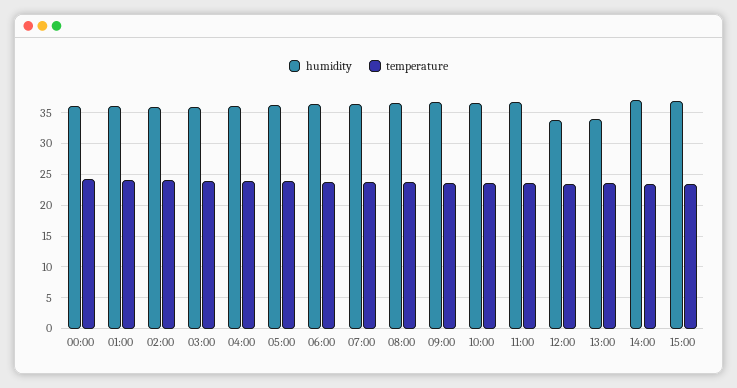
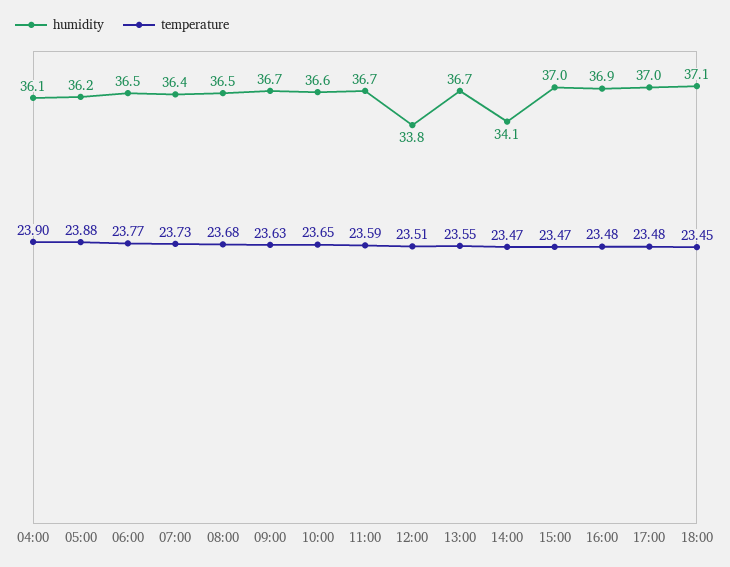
humidity, 00:00: 36 -> none
temperature, 00:00: 24 -> none
humidity, 01:00: 36 -> none
temperature, 01:00: 24 -> none
humidity, 02:00: 36 -> none
temperature, 02:00: 24 -> none
humidity, 03:00: 36 -> none
temperature, 03:00: 24 -> none
humidity, 13:00: 34 -> 36.7
humidity, 14:00: 37 -> 34.1
humidity, 16:00: none -> 36.9
temperature, 16:00: none -> 23.48
humidity, 17:00: none -> 37
temperature, 17:00: none -> 23.48
humidity, 18:00: none -> 37.1
temperature, 18:00: none -> 23.45

